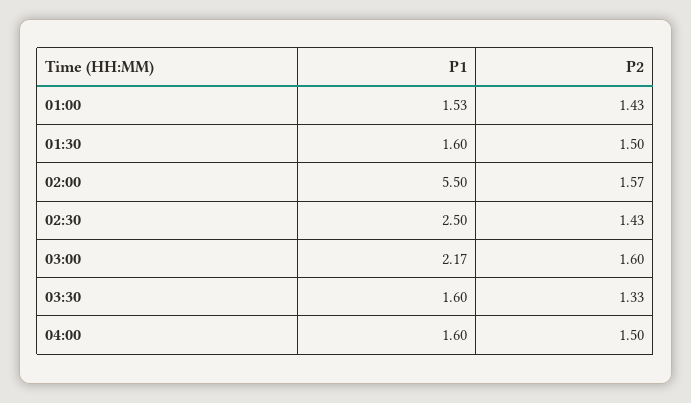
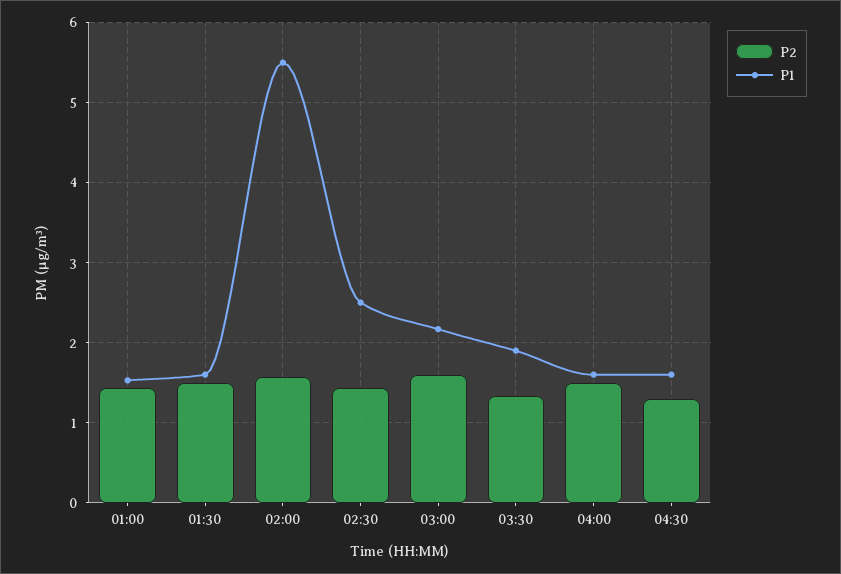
P1, 03:30: 1.6 -> 1.9
P2, 04:30: none -> 1.3
P1, 04:30: none -> 1.6

